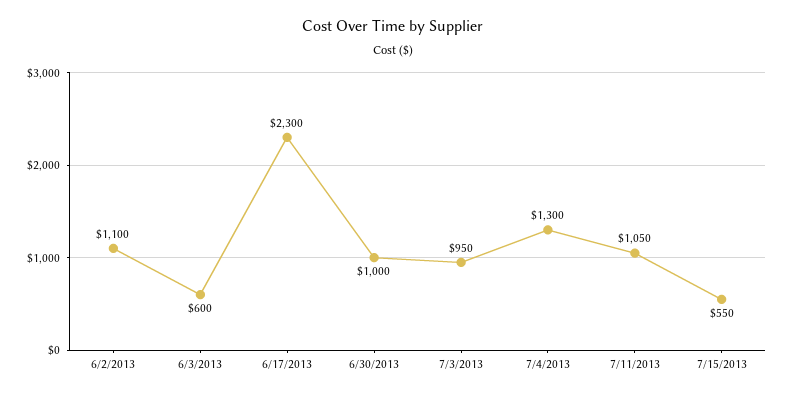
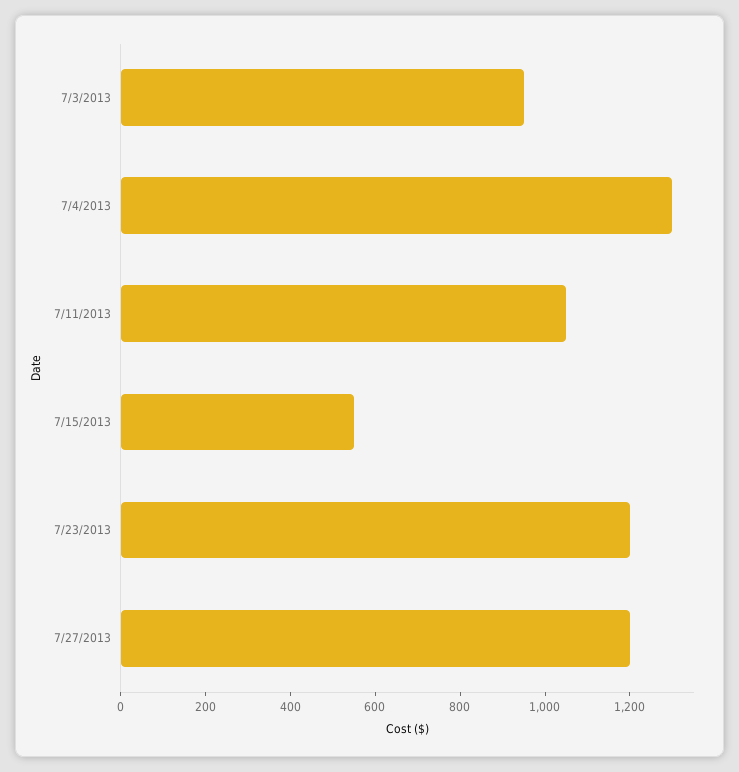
6/2/2013: 1100 -> none
6/3/2013: 600 -> none
6/17/2013: 2300 -> none
6/30/2013: 1000 -> none
7/23/2013: none -> 1200
7/27/2013: none -> 1200

